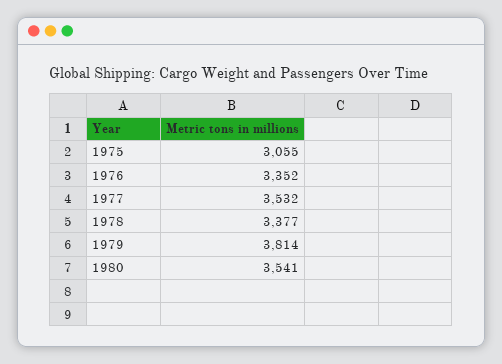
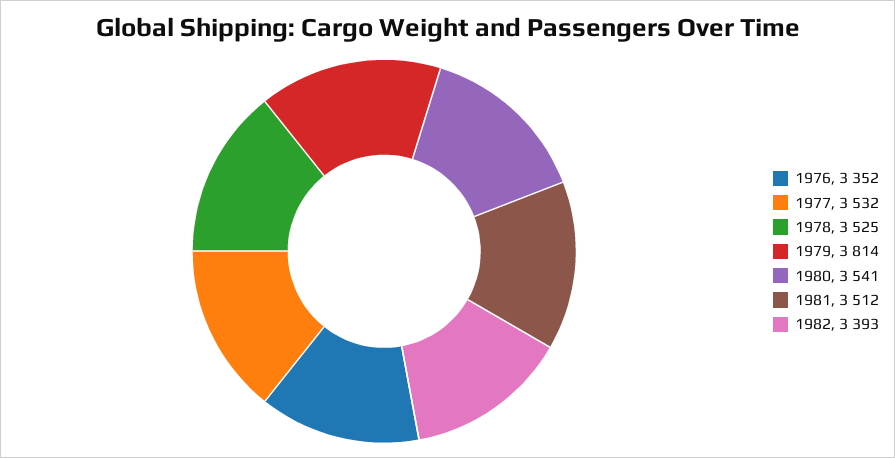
1975: 3055 -> none
1978: 3377 -> 3525
1981: none -> 3512
1982: none -> 3393

